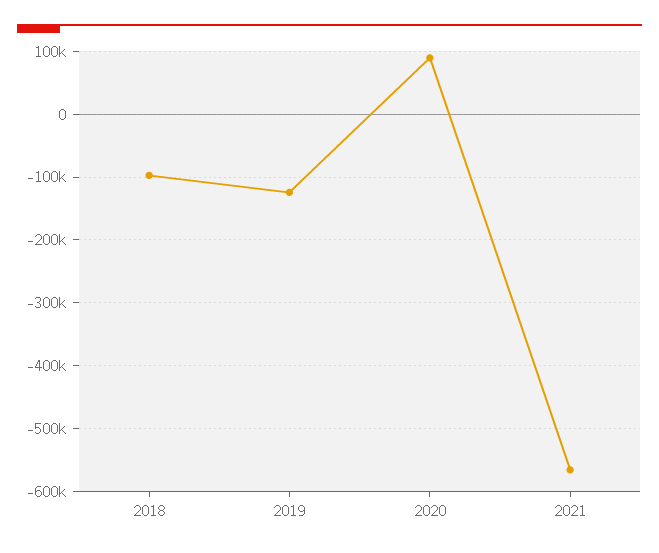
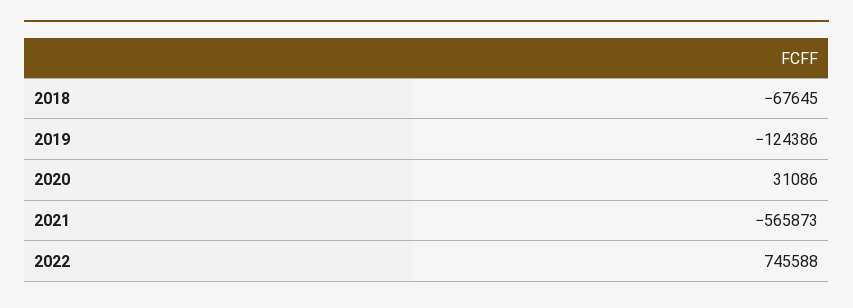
2018: -100000 -> -67645
2020: 90000 -> 31086
2022: none -> 745588

